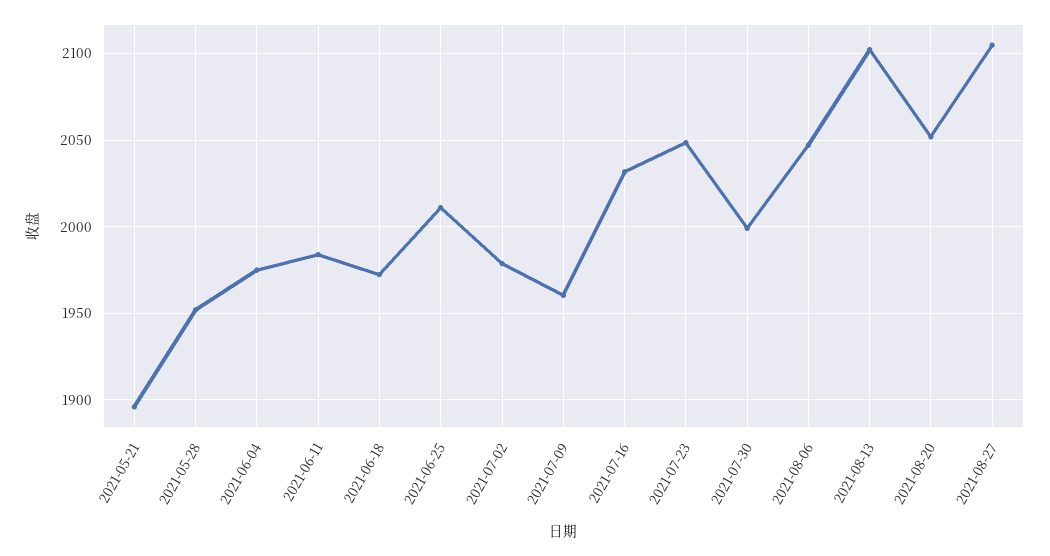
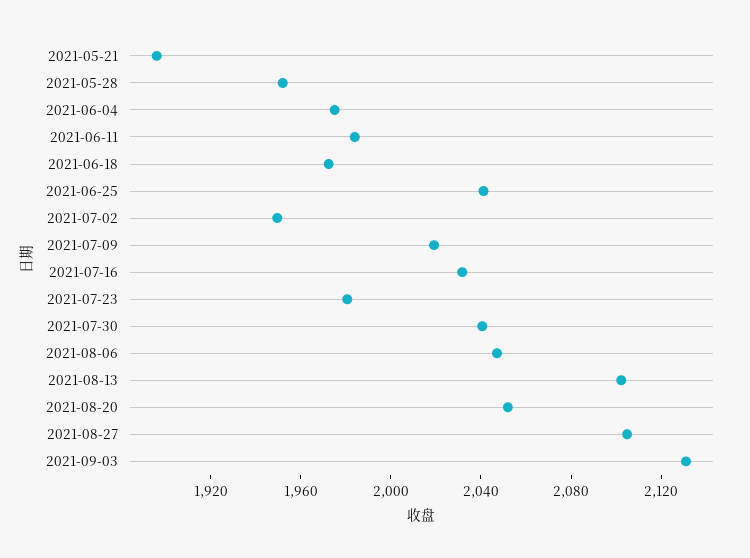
2021-06-25: 2010 -> 2040
2021-07-02: 1980 -> 1950
2021-07-09: 1960 -> 2020
2021-07-23: 2050 -> 1980
2021-07-30: 2000 -> 2040
2021-09-03: none -> 2130

